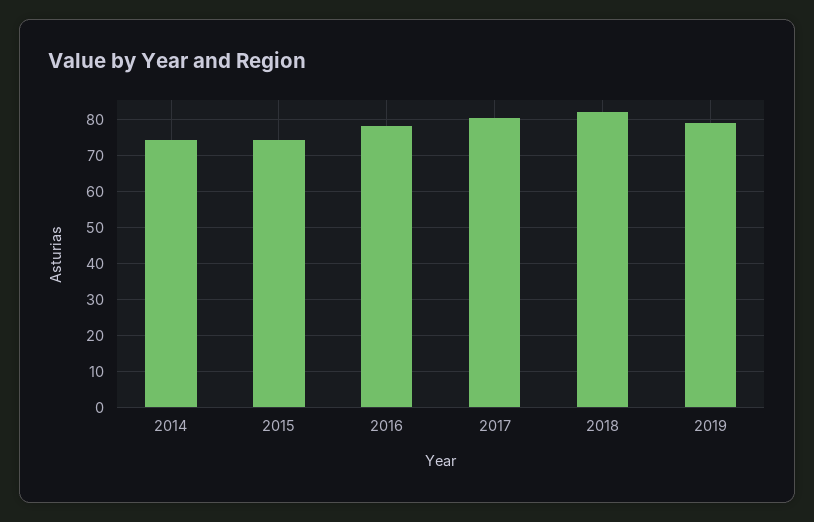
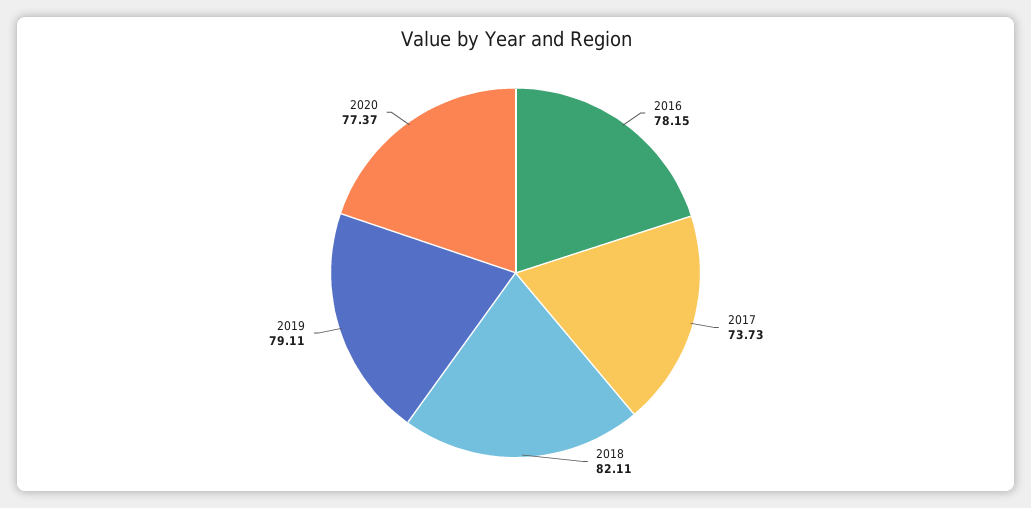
2014: 74 -> none
2015: 74 -> none
2017: 80 -> 73.73
2020: none -> 77.37

